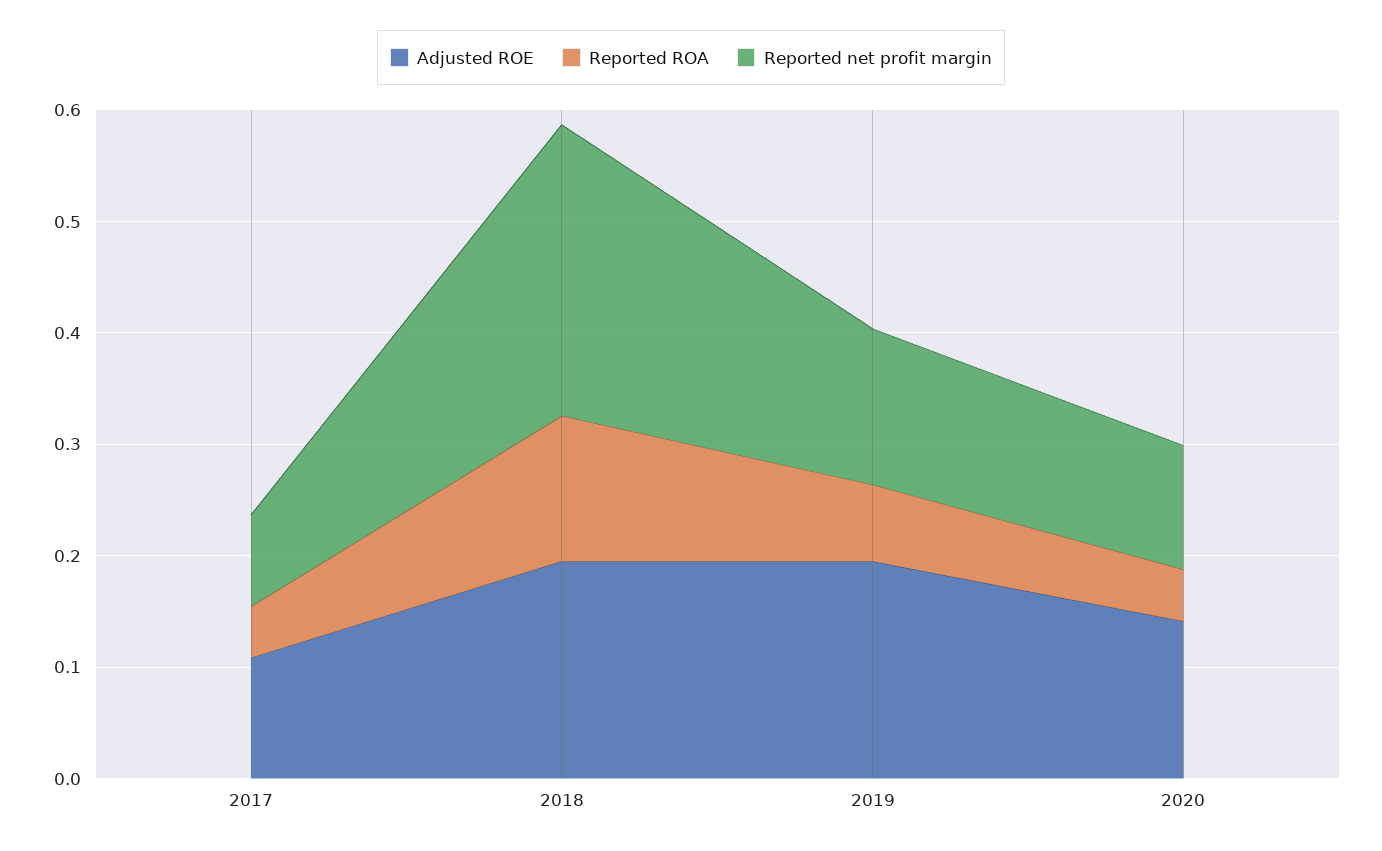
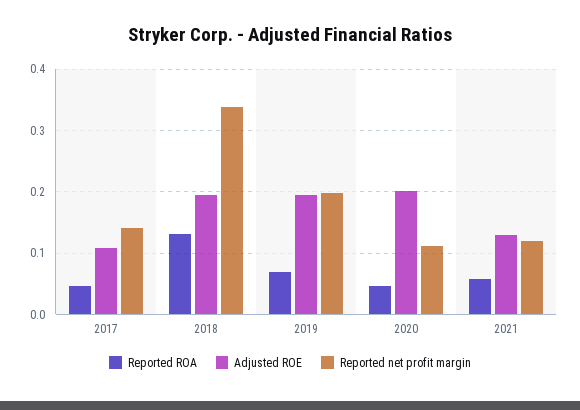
Reported net profit margin, 2017: 0.08 -> 0.14
Reported net profit margin, 2018: 0.26 -> 0.34
Reported net profit margin, 2019: 0.14 -> 0.2
Adjusted ROE, 2020: 0.14 -> 0.2
Reported ROA, 2021: none -> 0.06
Adjusted ROE, 2021: none -> 0.13
Reported net profit margin, 2021: none -> 0.12

